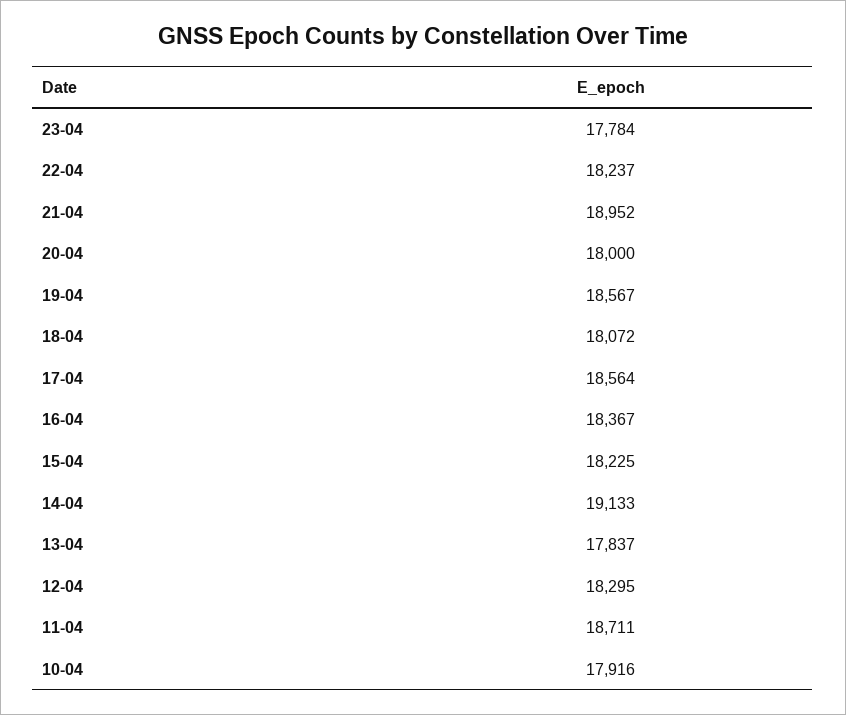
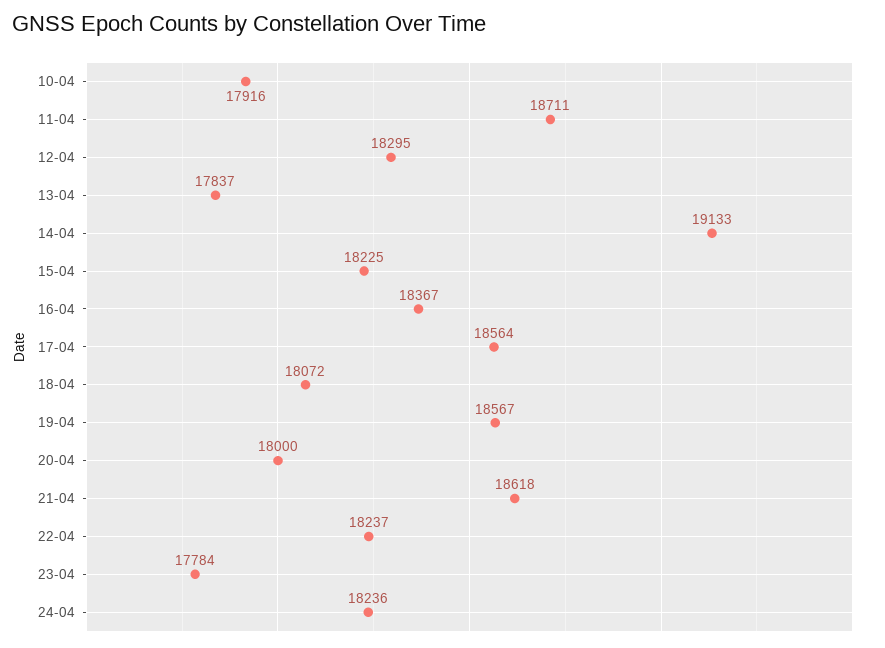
21-04: 18952 -> 18618
24-04: none -> 18236

